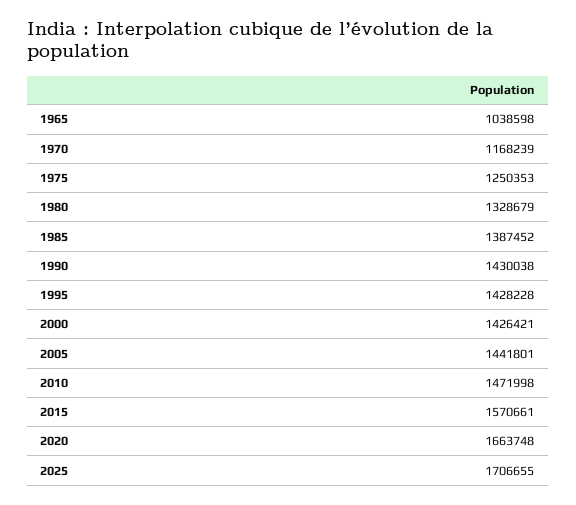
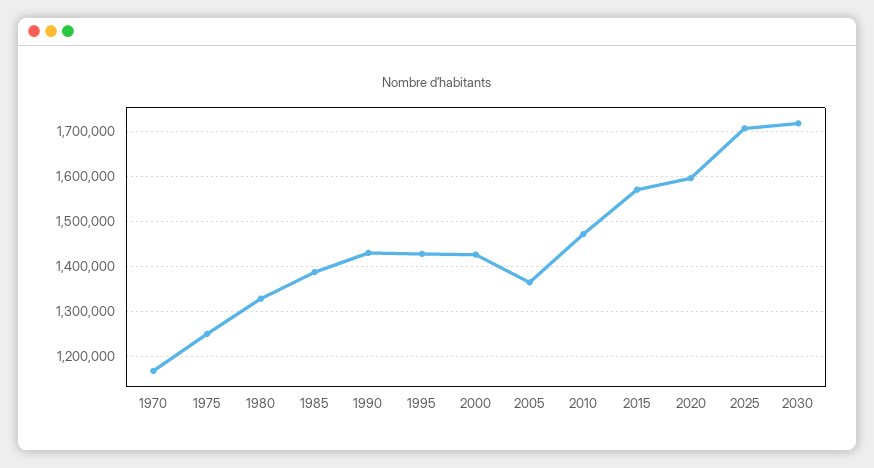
1965: 1038598 -> none
2005: 1441801 -> 1360000
2020: 1663748 -> 1600000
2030: none -> 1720000

